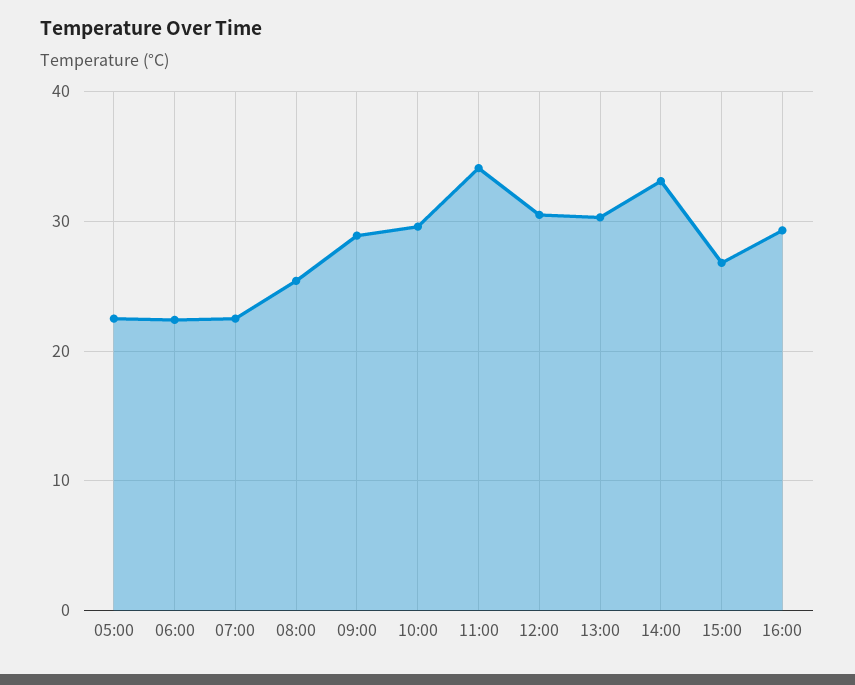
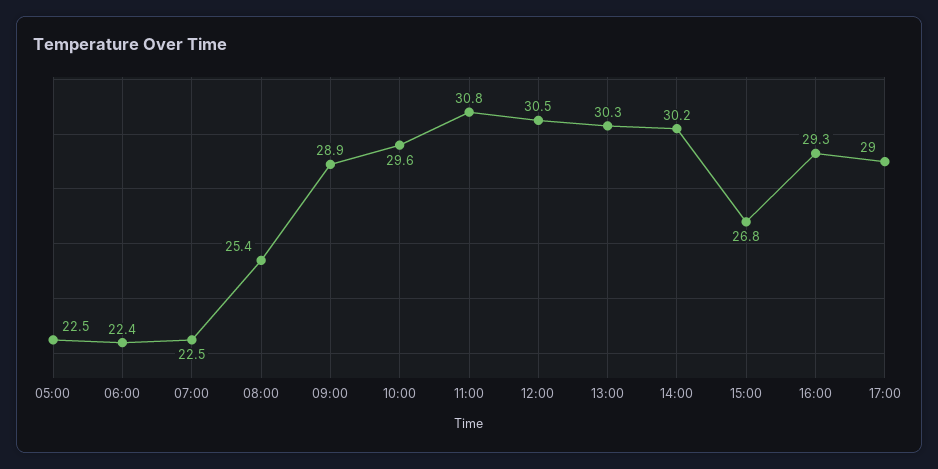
11:00: 34 -> 30.8
14:00: 33 -> 30.2
17:00: none -> 29

